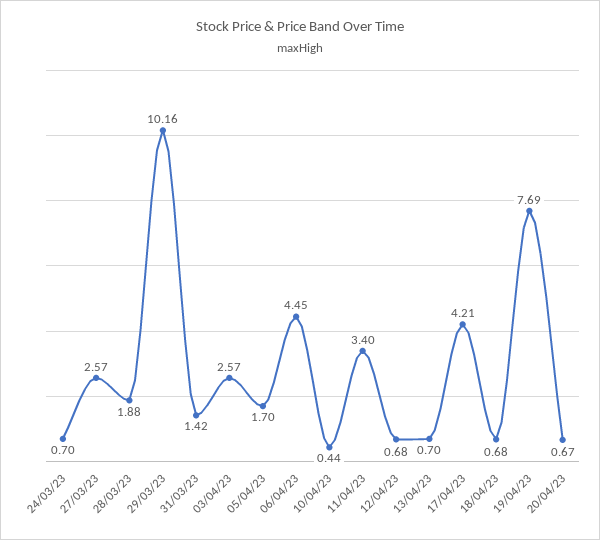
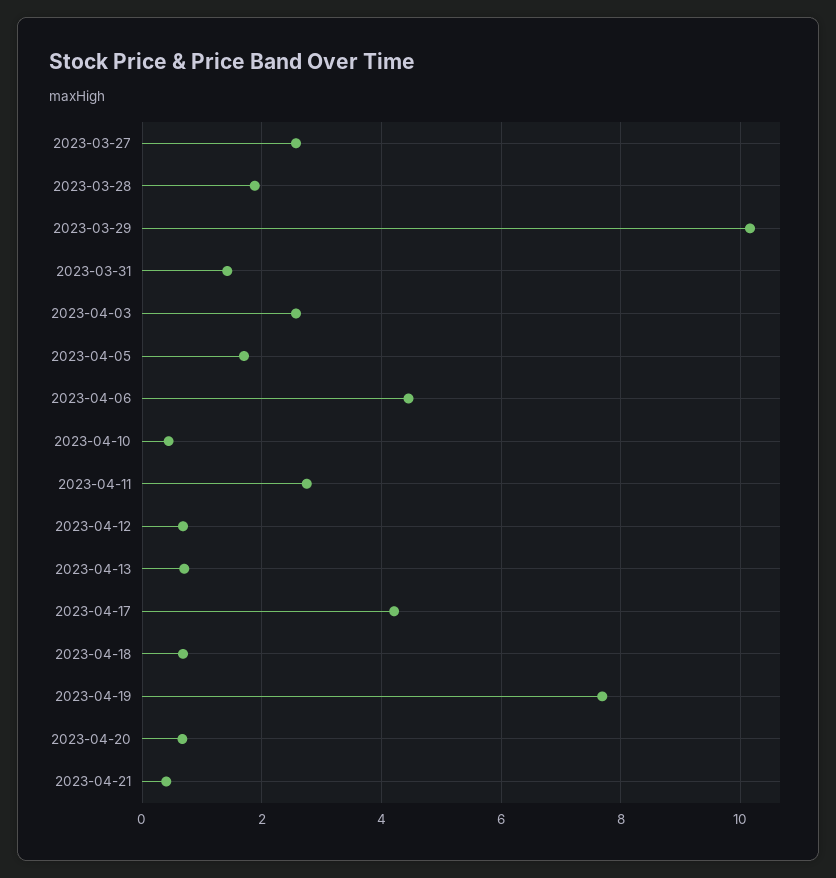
24/03/23: 0.7 -> none
11/04/23: 3.4 -> 2.8
2023-04-21: none -> 0.4

